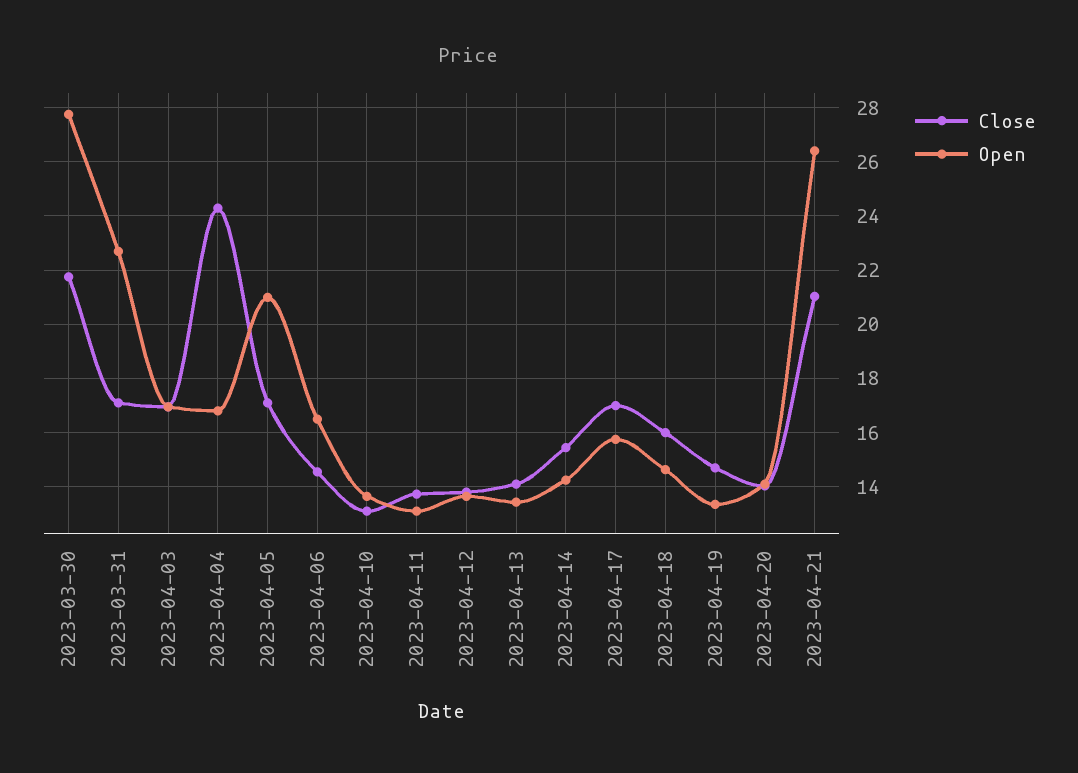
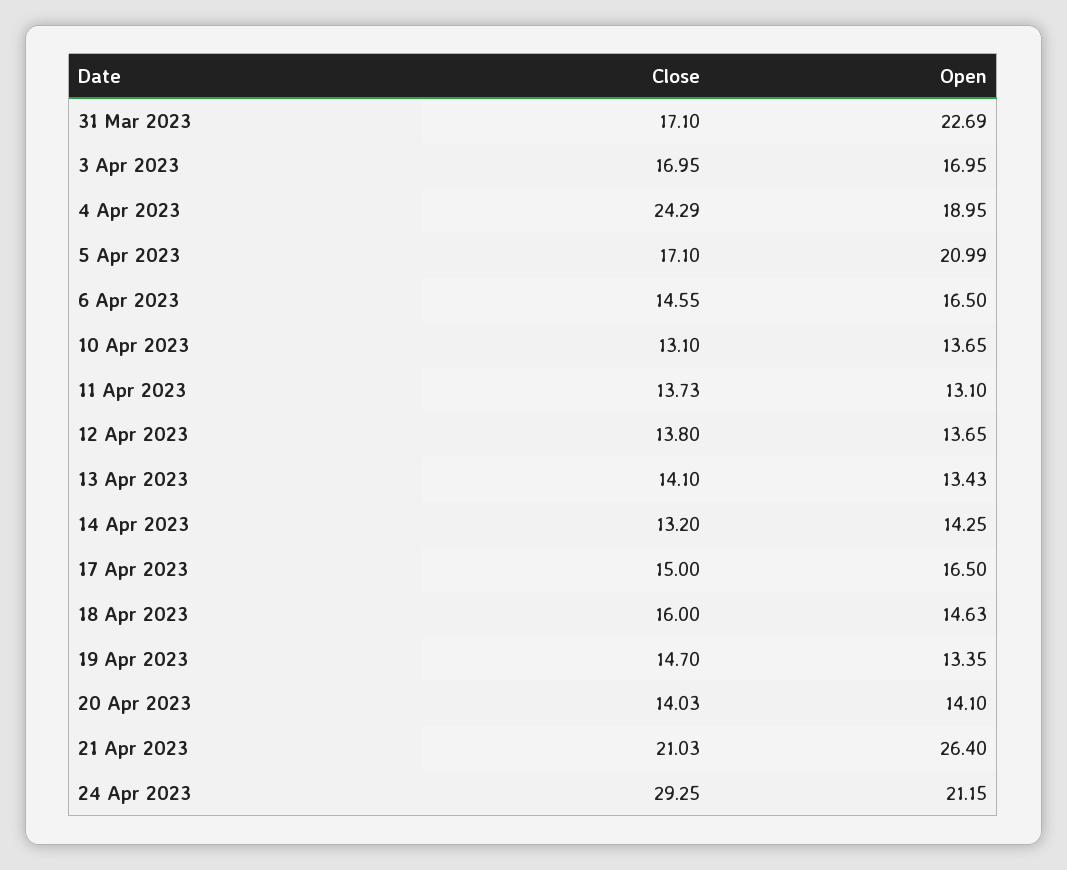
Close, 2023-03-30: 21.75 -> none
Open, 2023-03-30: 27.75 -> none
Open, 2023-04-04: 16.75 -> 18.95
Close, 2023-04-14: 15.5 -> 13.2
Close, 2023-04-17: 17 -> 15
Open, 2023-04-17: 15.75 -> 16.5
Close, 24 Apr 2023: none -> 29.25
Open, 24 Apr 2023: none -> 21.15

